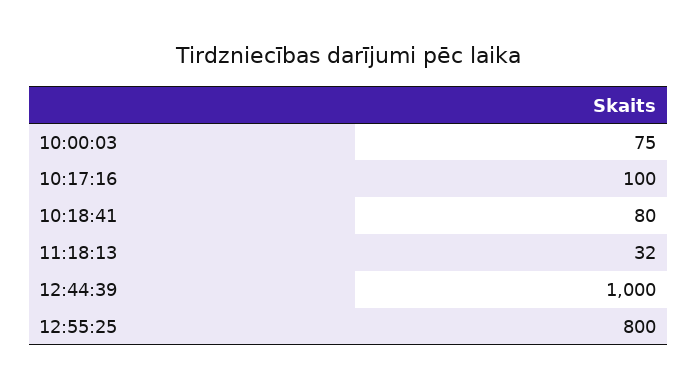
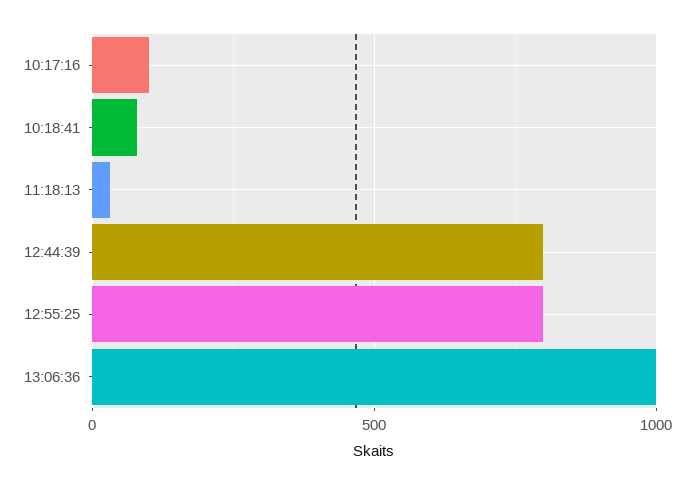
10:00:03: 75 -> none
12:44:39: 1000 -> 800
13:06:36: none -> 1000

